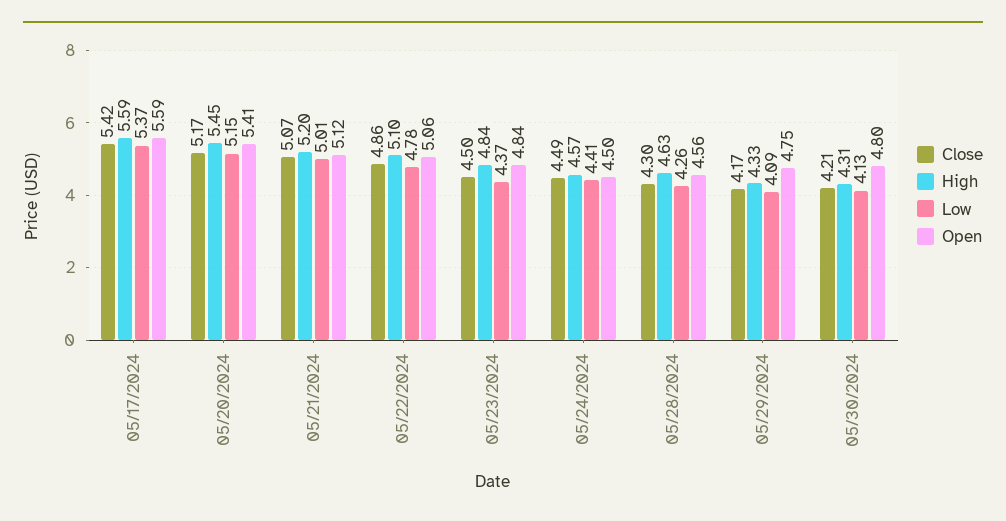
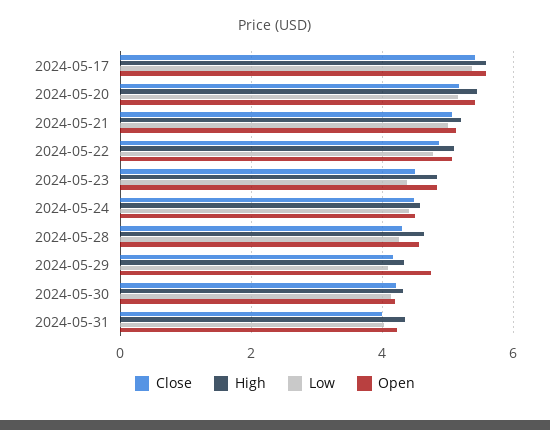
Open, 05/30/2024: 4.8 -> 4.2
Close, 2024-05-31: none -> 4
High, 2024-05-31: none -> 4.4
Low, 2024-05-31: none -> 4
Open, 2024-05-31: none -> 4.2

